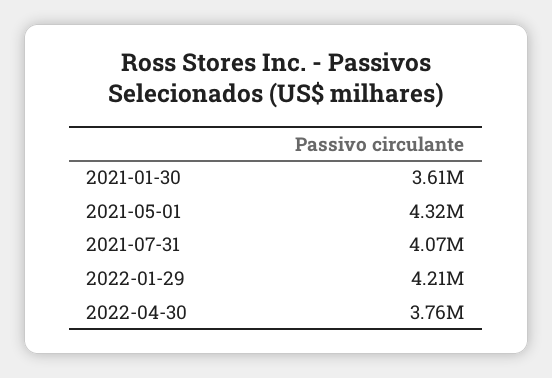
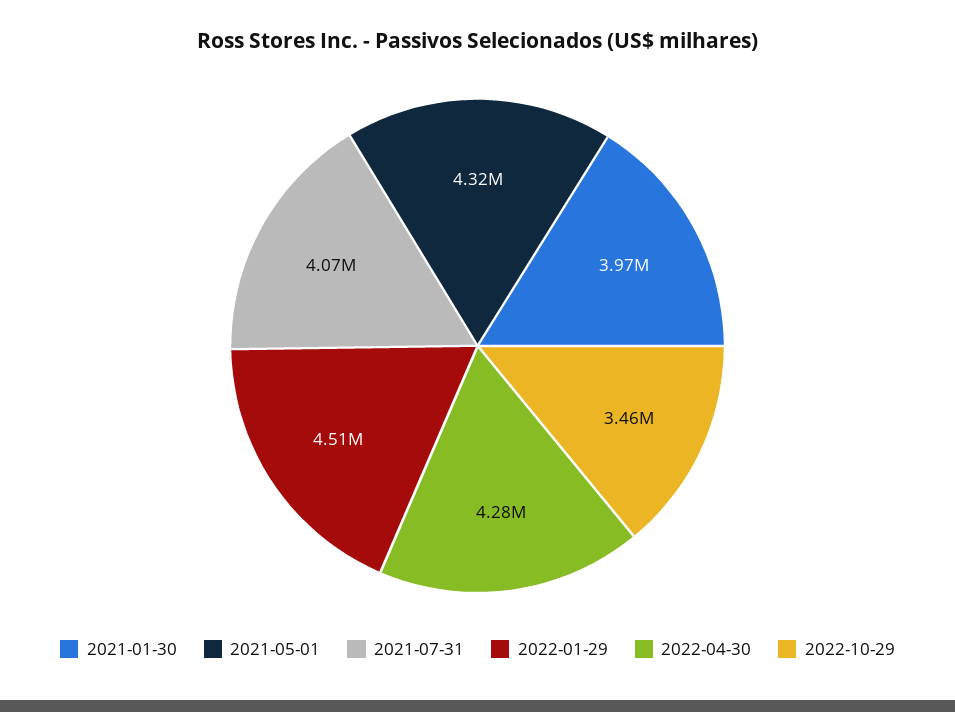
2021-01-30: 3610000 -> 3970000
2022-01-29: 4210000 -> 4510000
2022-04-30: 3760000 -> 4280000
2022-10-29: none -> 3460000

